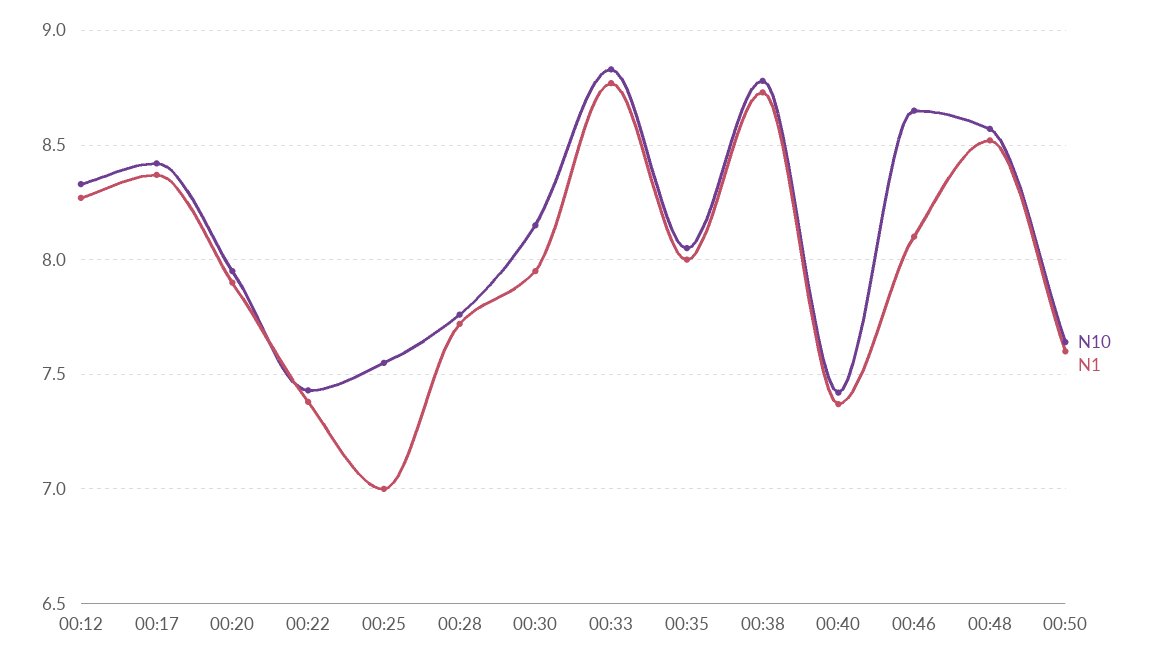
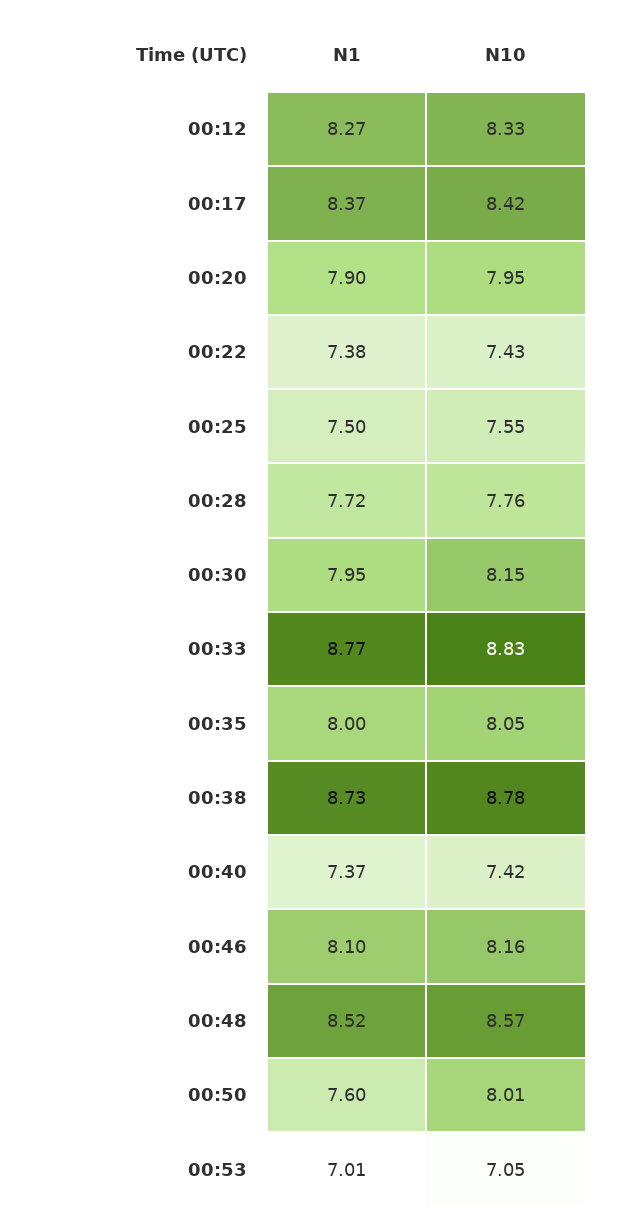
N1, 00:25: 7 -> 7.5
N10, 00:46: 8.65 -> 8.16
N10, 00:50: 7.65 -> 8.01
N1, 00:53: none -> 7.01
N10, 00:53: none -> 7.05

